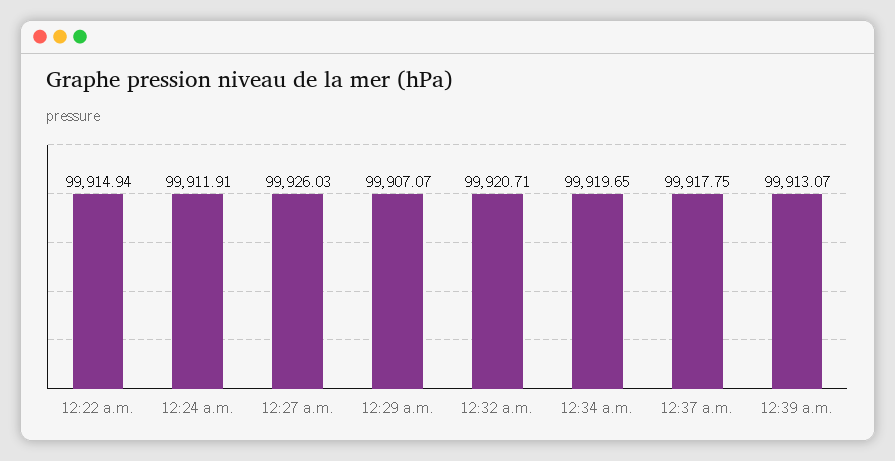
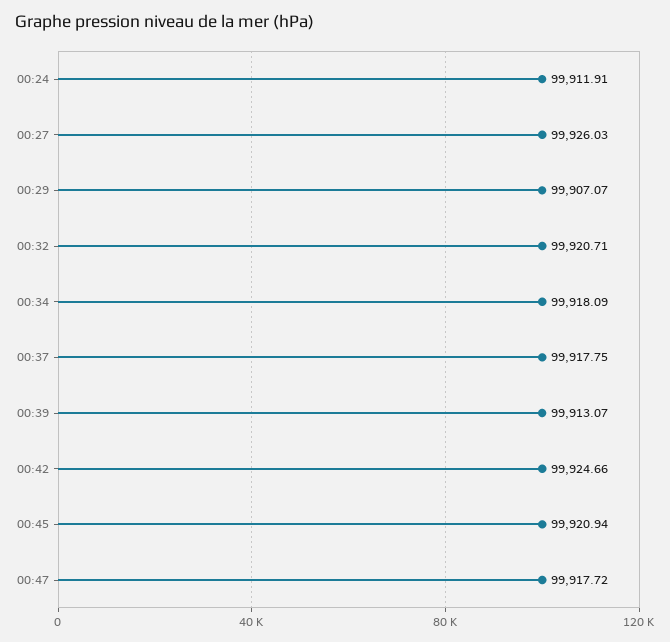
12:22 a.m.: 99914.94 -> none
12:34 a.m.: 99919.65 -> 99918.09
00:42: none -> 99924.66
00:45: none -> 99920.94
00:47: none -> 99917.72

